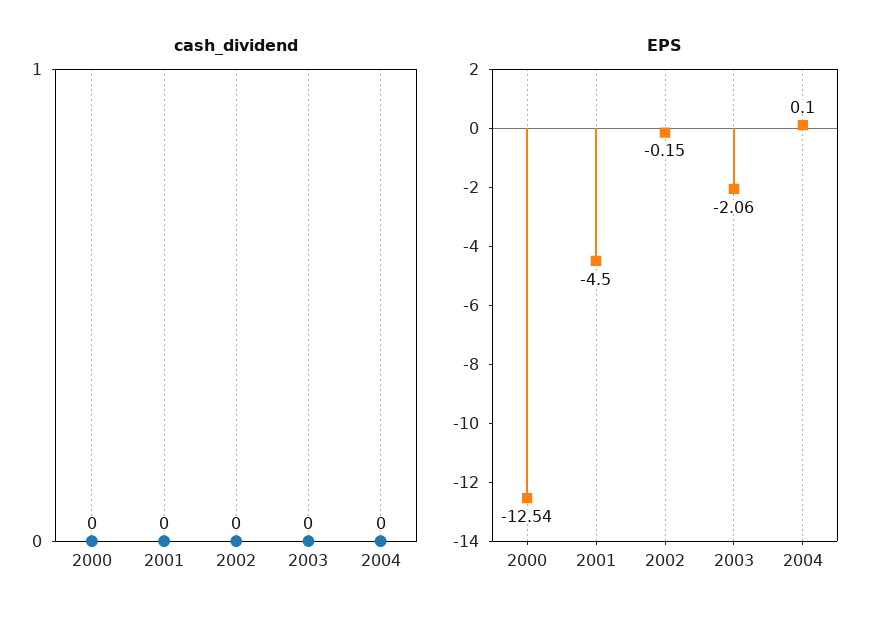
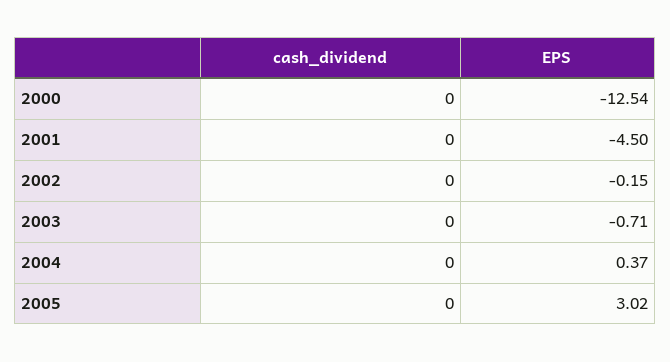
EPS, 2003: -2.06 -> -0.71
EPS, 2004: 0.1 -> 0.37
cash_dividend, 2005: none -> 0
EPS, 2005: none -> 3.02

